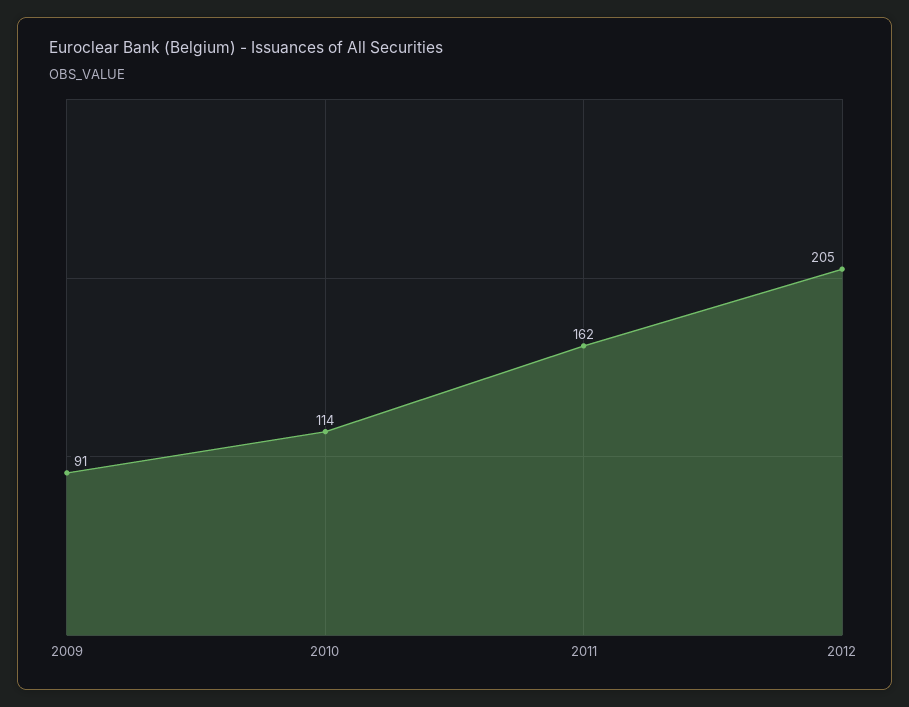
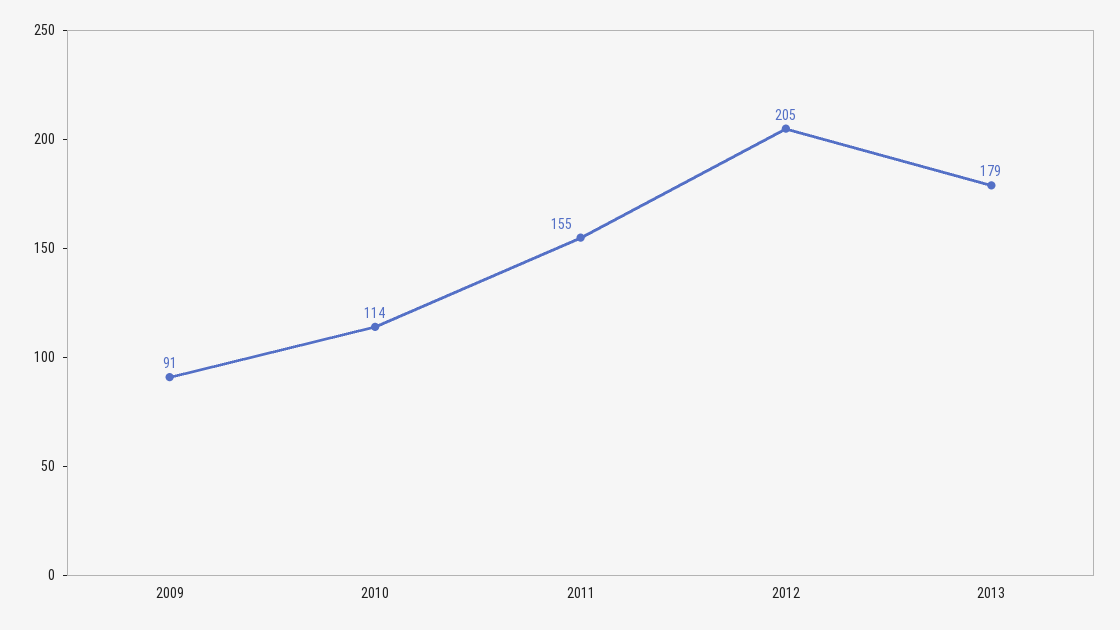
2011: 162 -> 155
2013: none -> 179

